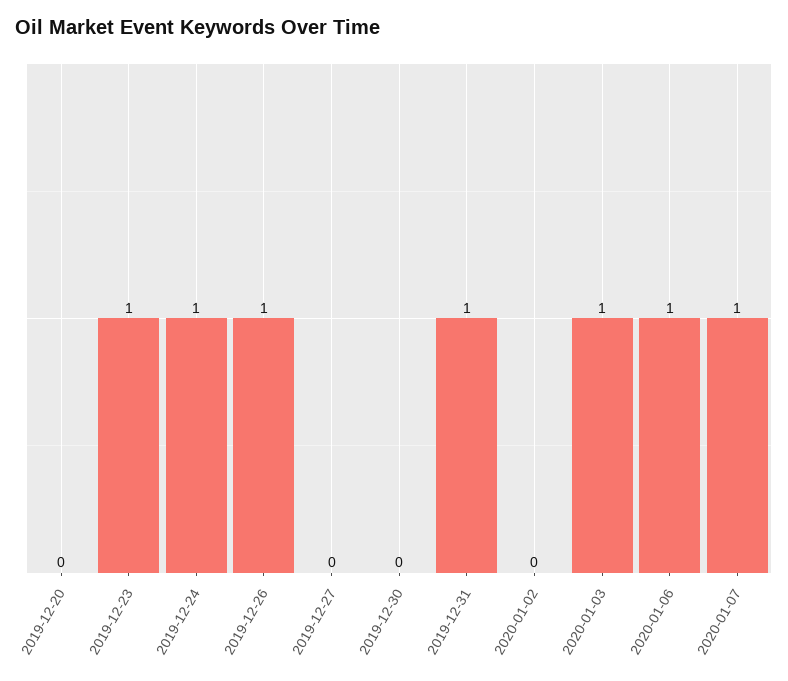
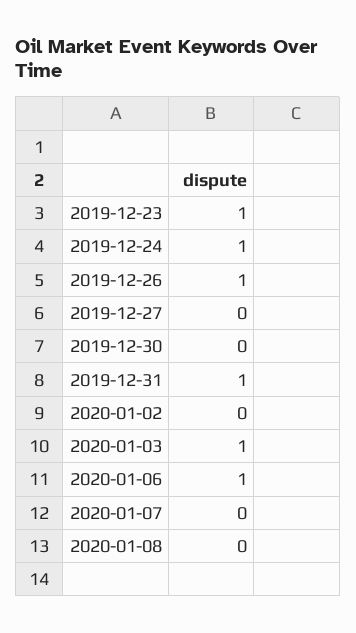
2019-12-20: 0 -> none
2020-01-07: 1 -> 0
2020-01-08: none -> 0

